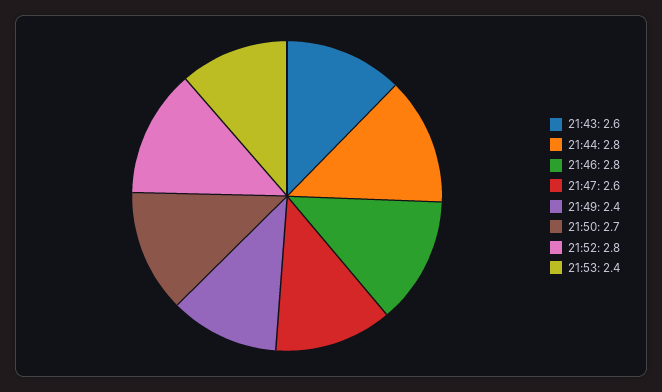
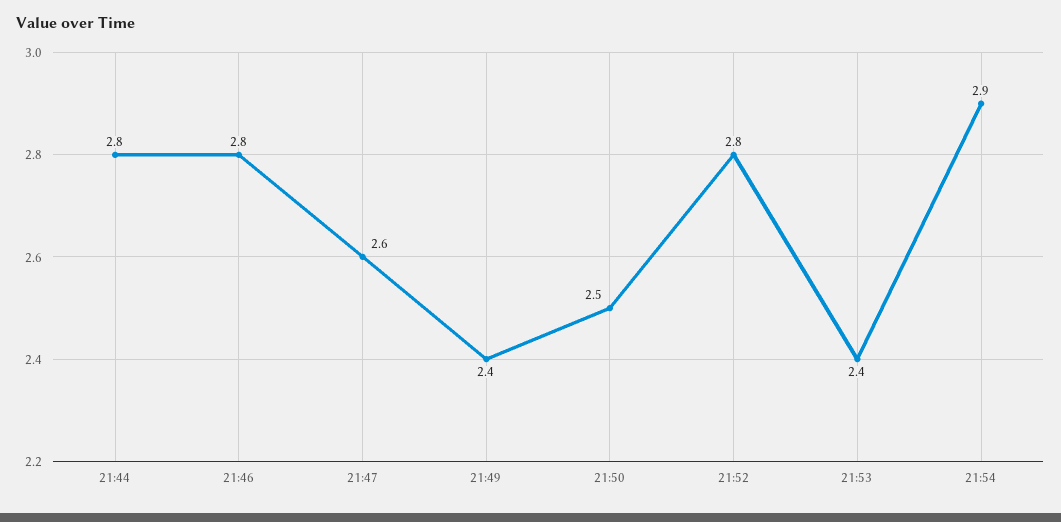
21:43: 2.6 -> none
21:50: 2.7 -> 2.5
21:54: none -> 2.9

